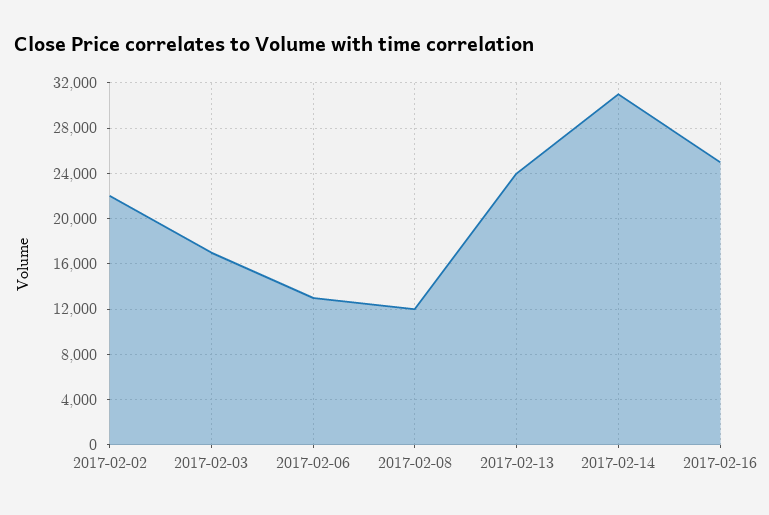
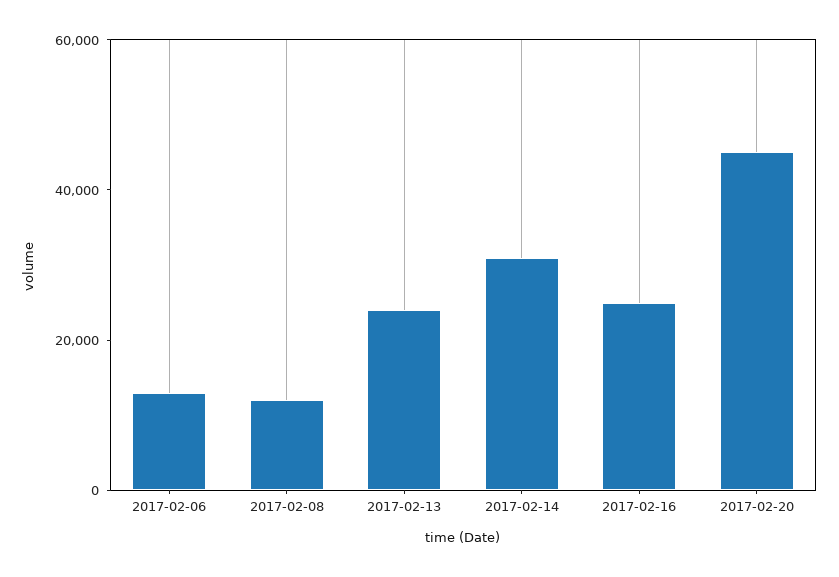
2017-02-02: 22000 -> none
2017-02-03: 17000 -> none
2017-02-20: none -> 45000

